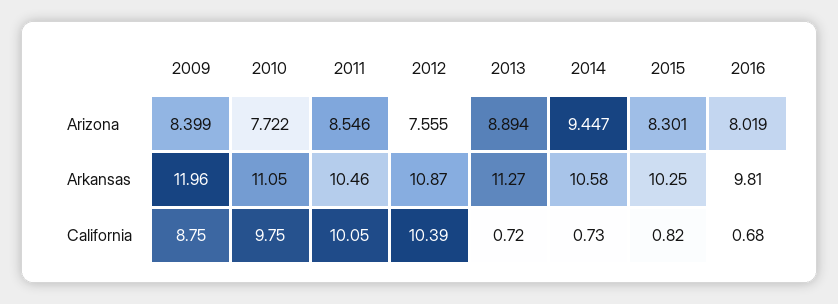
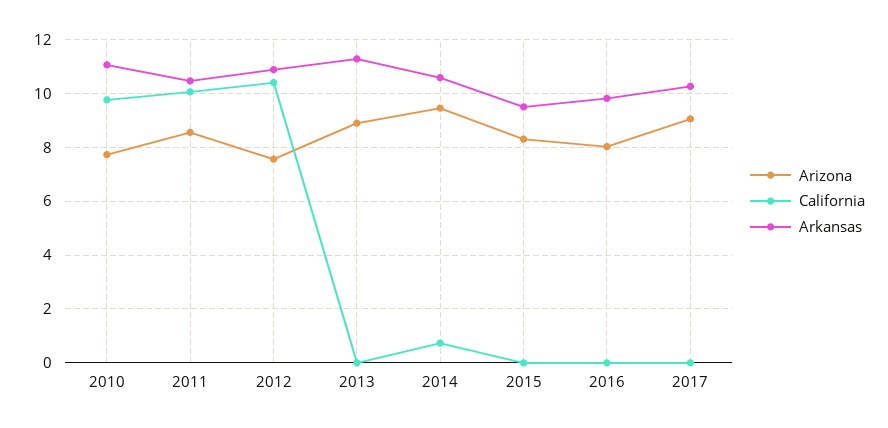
Arizona, 2009: 8.399 -> none
Arkansas, 2009: 11.96 -> none
Arkansas, 2015: 10.25 -> 9.5
California, 2009: 8.75 -> none
California, 2013: 0.72 -> 0
California, 2015: 0.82 -> 0
California, 2016: 0.68 -> 0
Arizona, 2017: none -> 9
California, 2017: none -> 0
Arkansas, 2017: none -> 10.25

